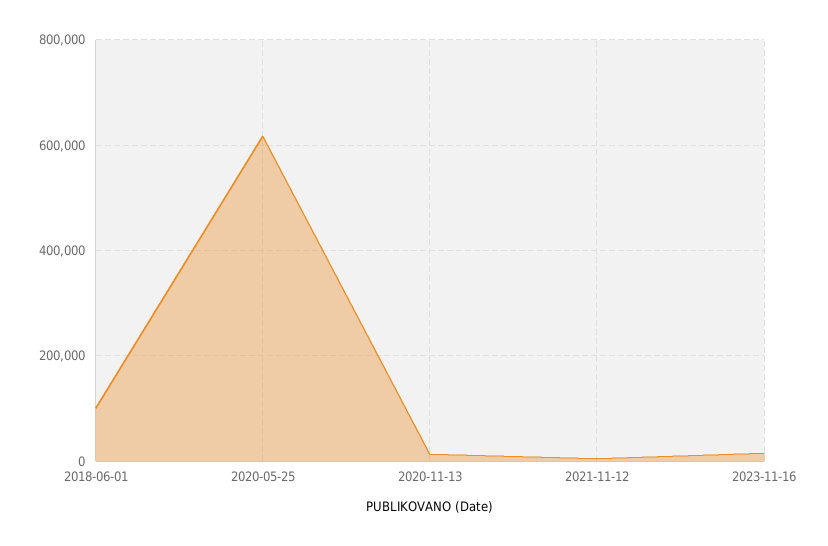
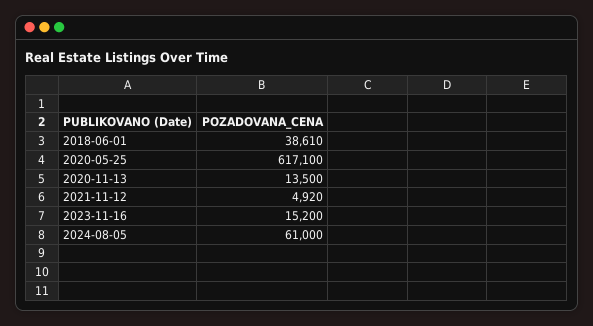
2018-06-01: 100000 -> 38610
2024-08-05: none -> 61000

